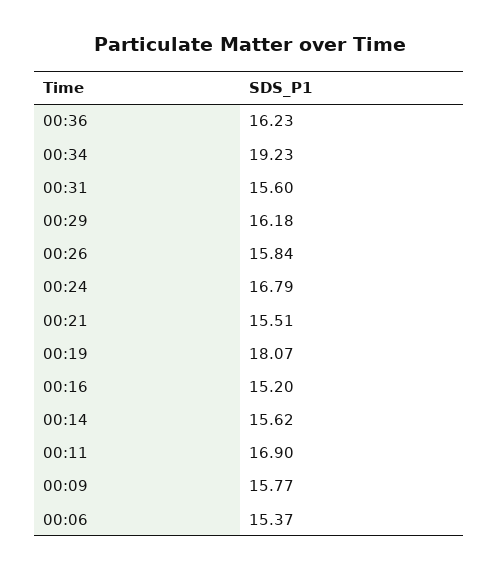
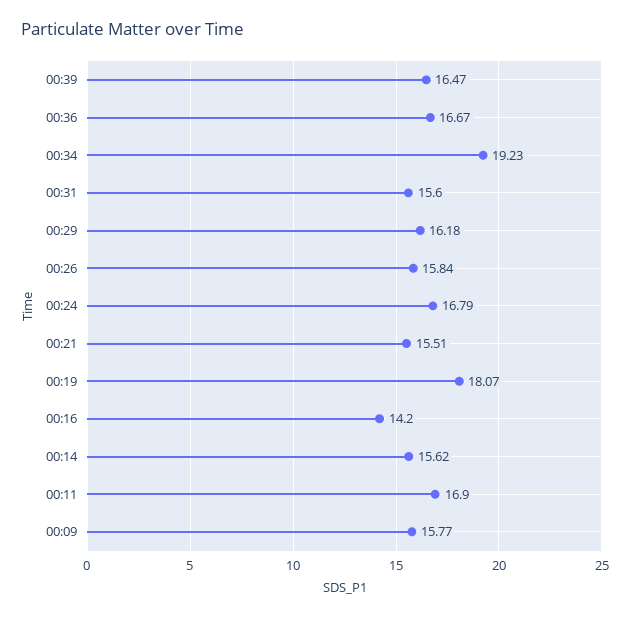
00:36: 16.23 -> 16.67
00:16: 15.2 -> 14.2
00:06: 15.37 -> none
00:39: none -> 16.47

